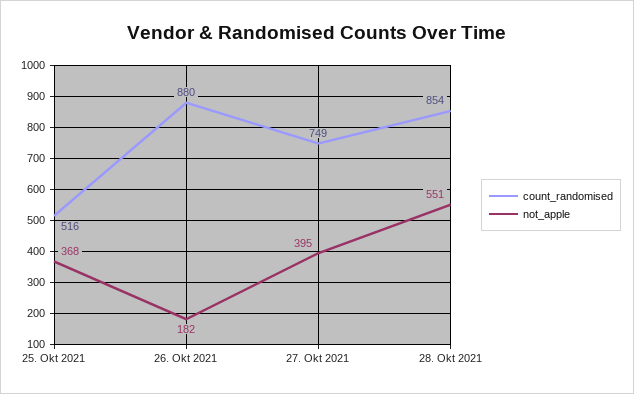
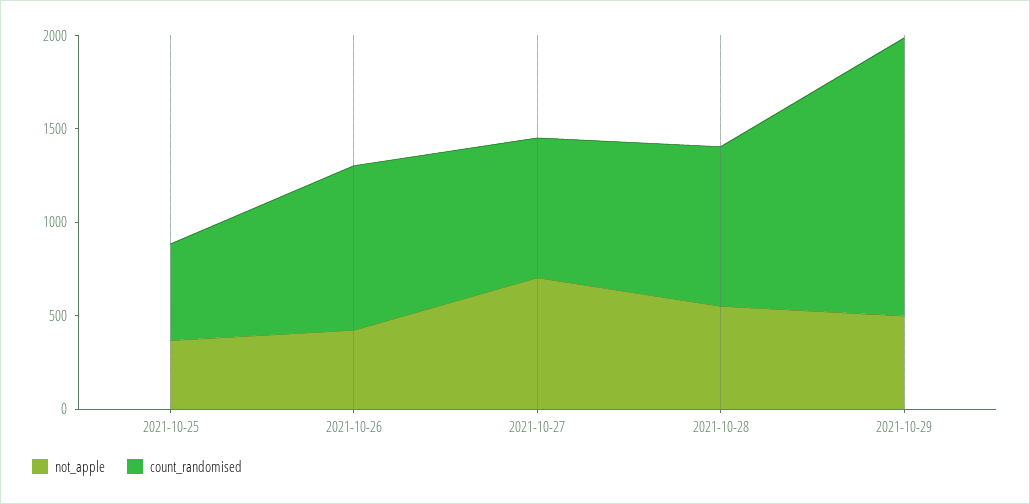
not_apple, 26. Okt 2021: 182 -> 400
not_apple, 27. Okt 2021: 395 -> 700
not_apple, 2021-10-29: none -> 500
count_randomised, 2021-10-29: none -> 1500

